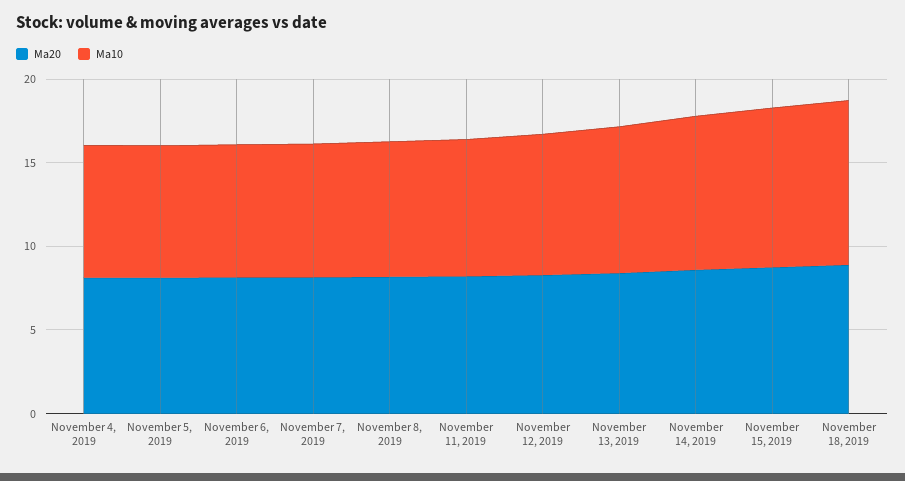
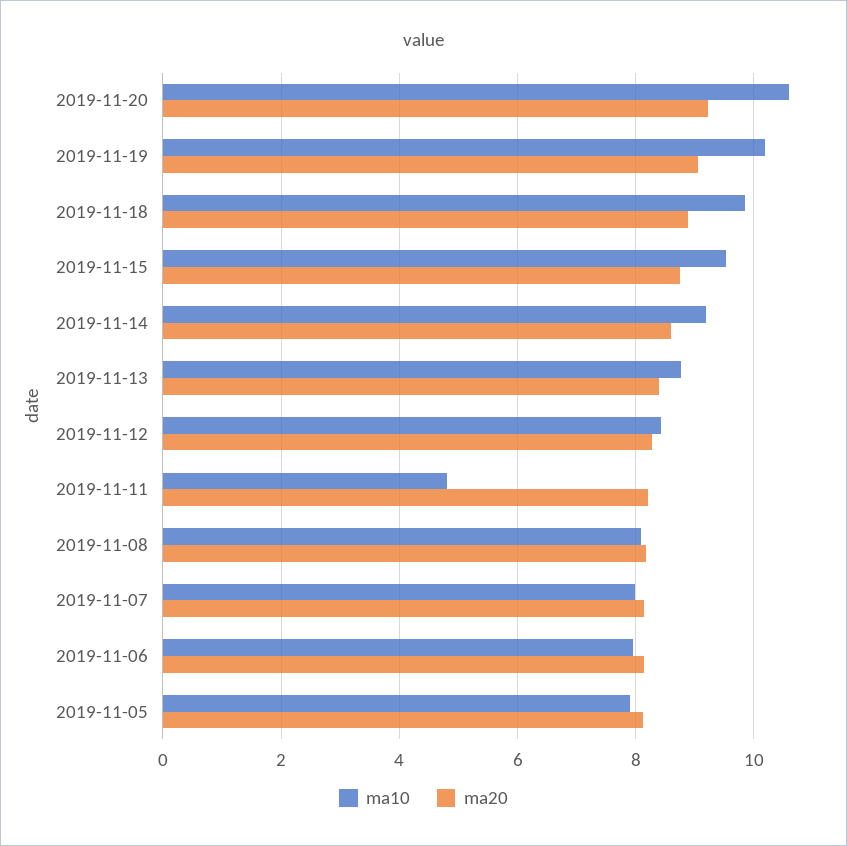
Ma20, November 4, 2019: 8 -> none
Ma10, November 4, 2019: 8 -> none
Ma10, November 11, 2019: 8 -> 4.8
Ma10, 2019-11-20: none -> 10.6
Ma20, 2019-11-20: none -> 9.2
Ma10, 2019-11-19: none -> 10.2
Ma20, 2019-11-19: none -> 9

